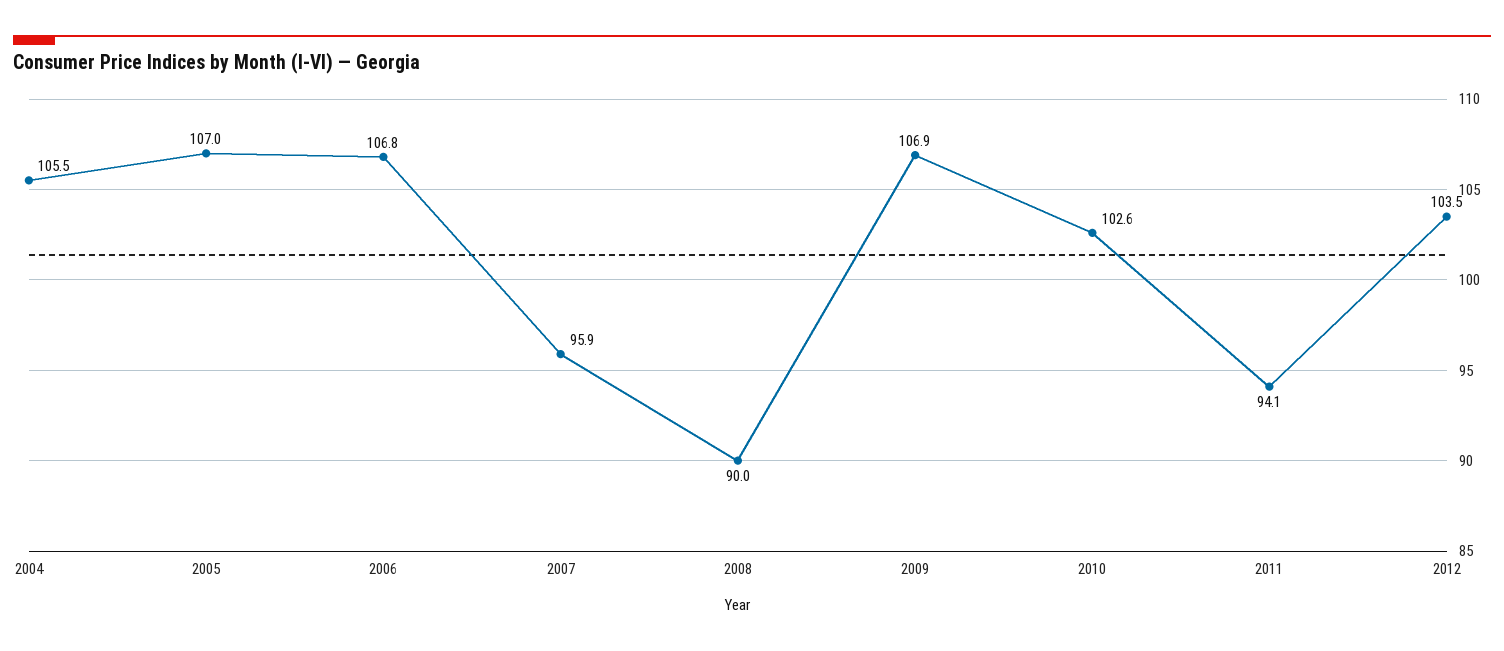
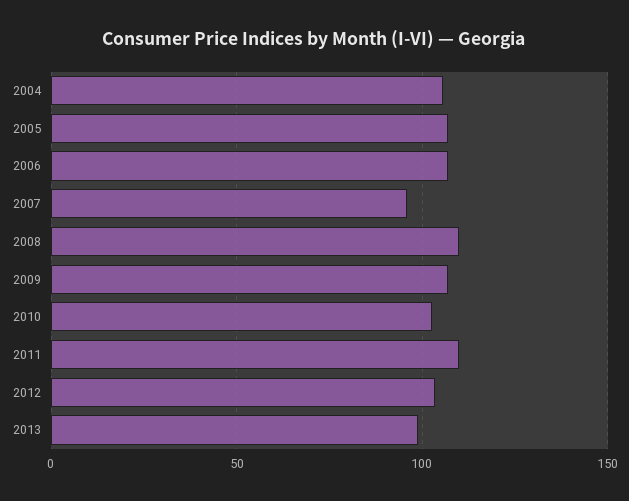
2008: 90 -> 110
2011: 94.1 -> 110
2013: none -> 100

